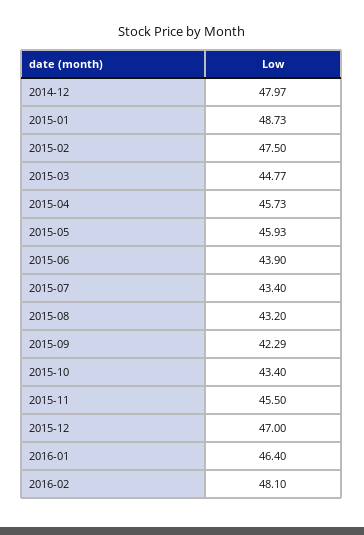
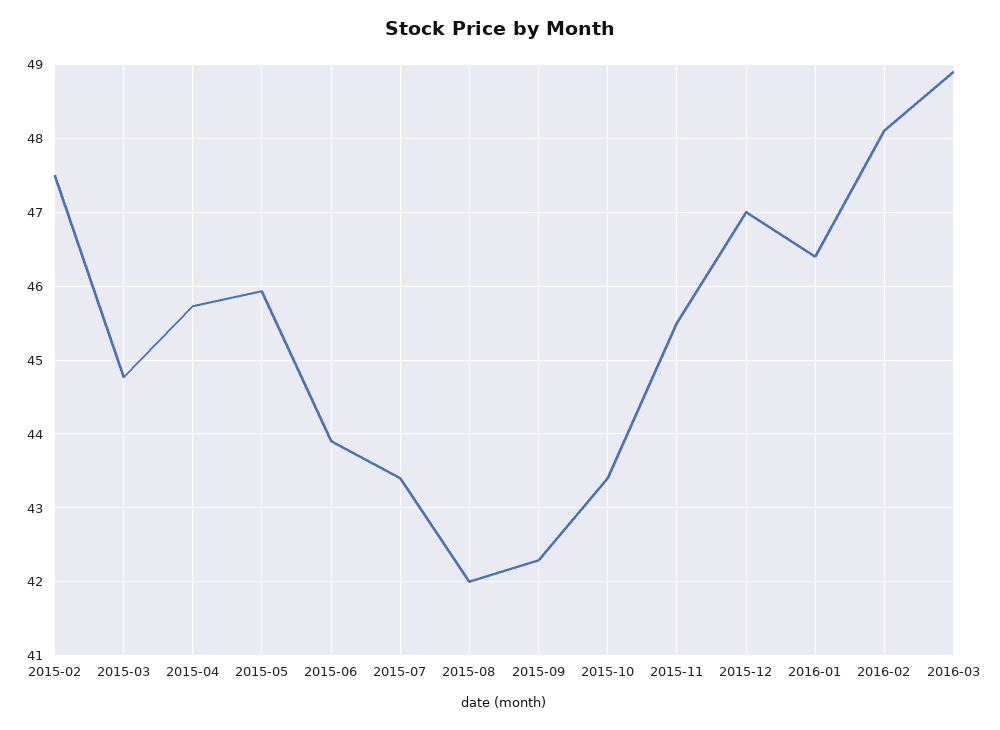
2014-12: 47.97 -> none
2015-01: 48.73 -> none
2015-08: 43.2 -> 42
2016-03: none -> 48.9

